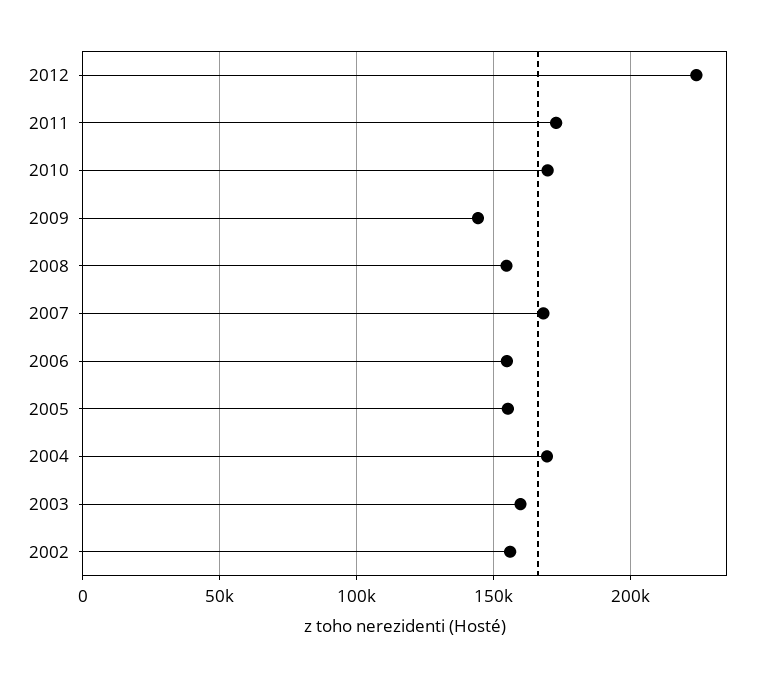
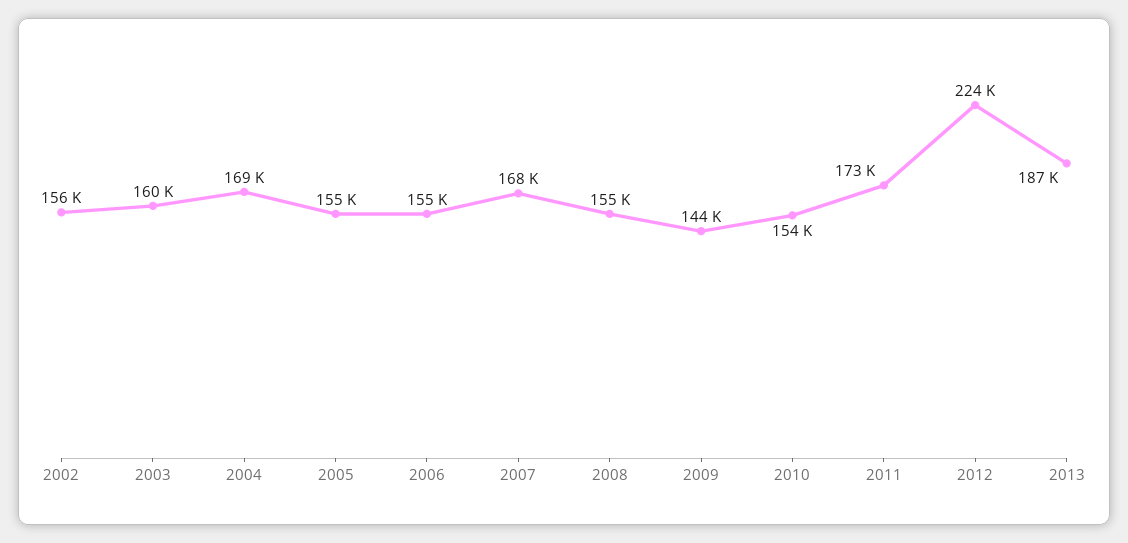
2010: 170000 -> 154000
2013: none -> 187000

